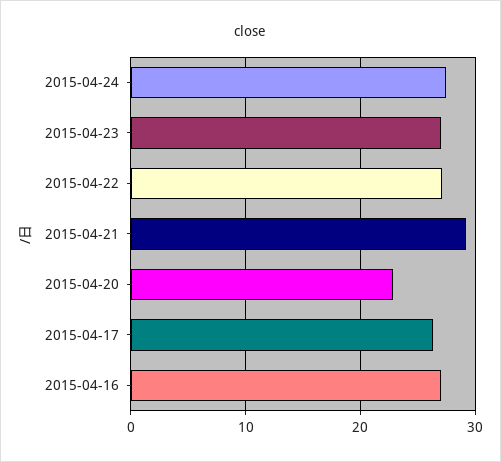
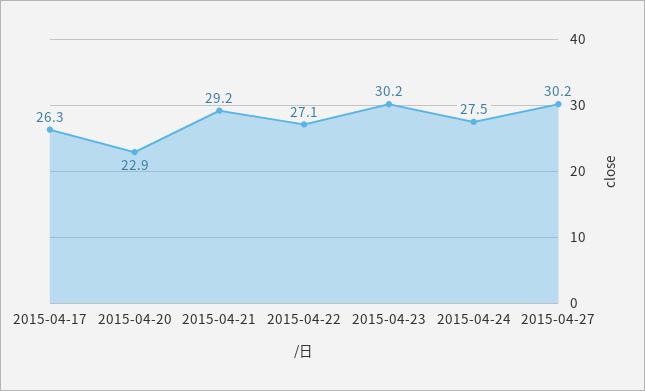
2015-04-23: 27 -> 30.2
2015-04-16: 27 -> none
2015-04-27: none -> 30.2

